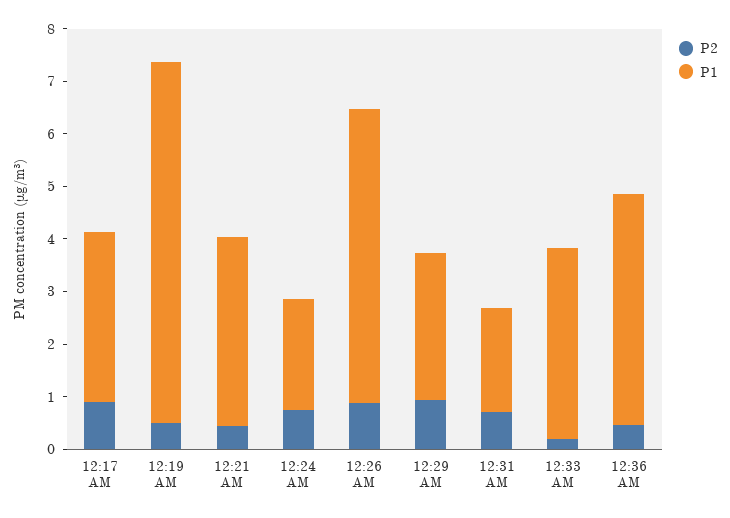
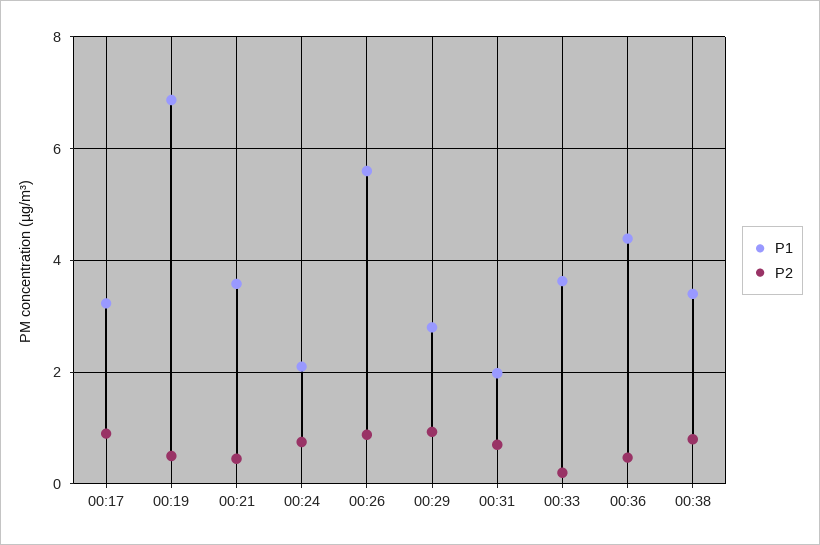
P1, 00:38: none -> 3.4
P2, 00:38: none -> 0.8

